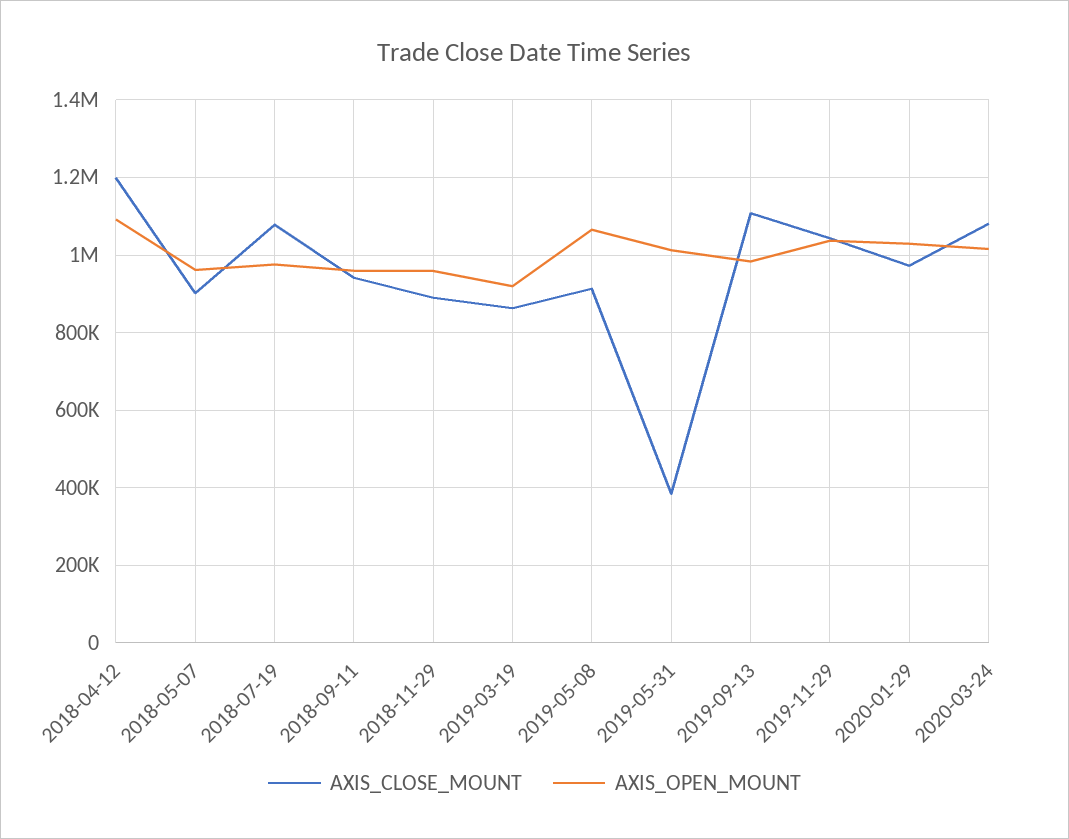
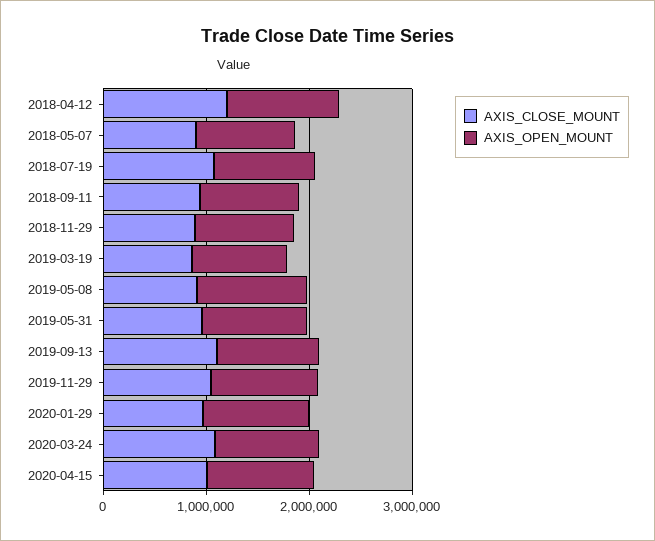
AXIS_CLOSE_MOUNT, 2019-05-31: 380000 -> 1000000
AXIS_CLOSE_MOUNT, 2020-04-15: none -> 1000000
AXIS_OPEN_MOUNT, 2020-04-15: none -> 1000000

